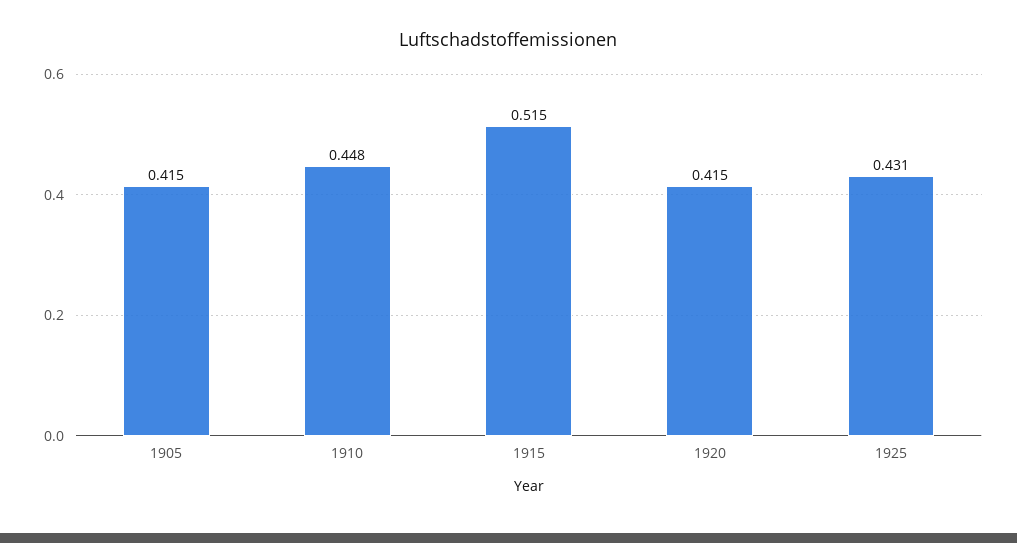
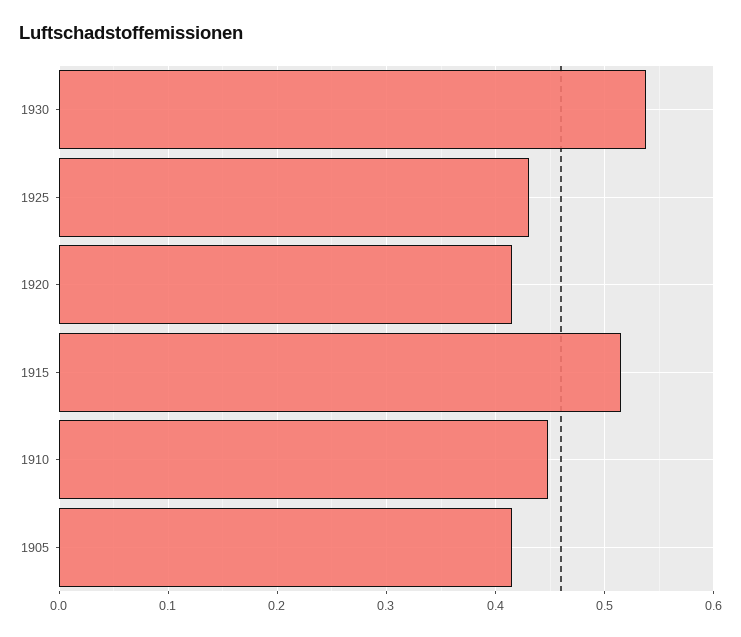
1930: none -> 0.54

